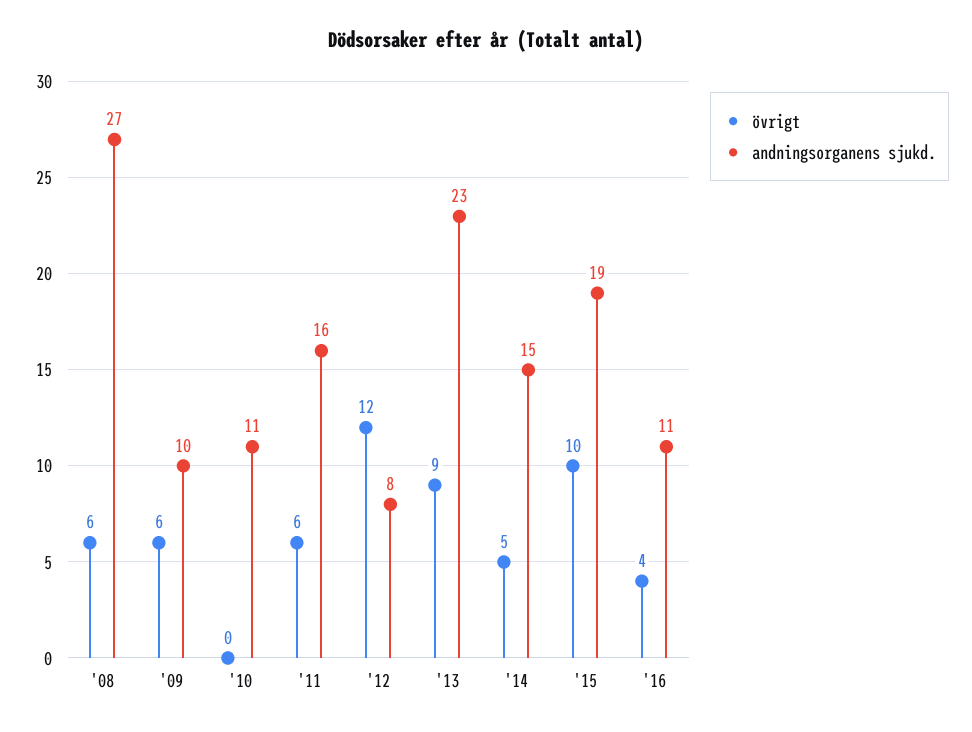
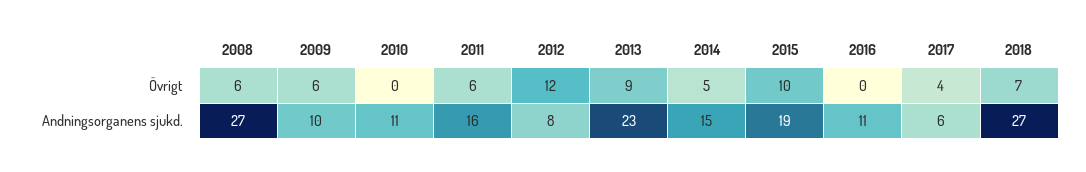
övrigt, '16: 4 -> 0
övrigt, 2017: none -> 4
övrigt, 2018: none -> 7
andningsorganens sjukd., 2017: none -> 6
andningsorganens sjukd., 2018: none -> 27

